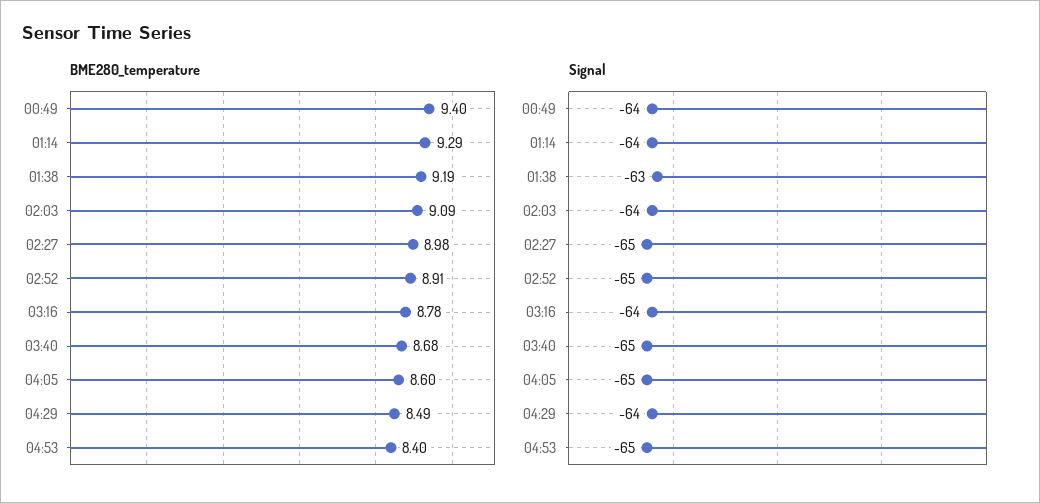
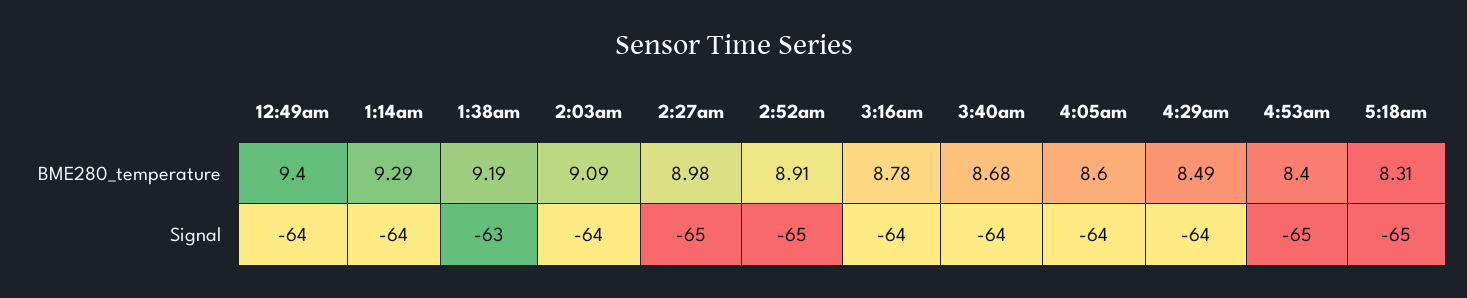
Signal, 03:40: -65 -> -64
Signal, 04:05: -65 -> -64
BME280_temperature, 5:18am: none -> 8.31
Signal, 5:18am: none -> -65

